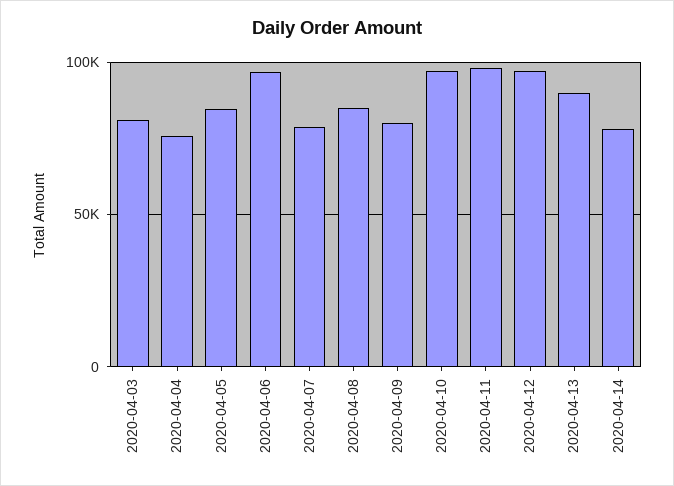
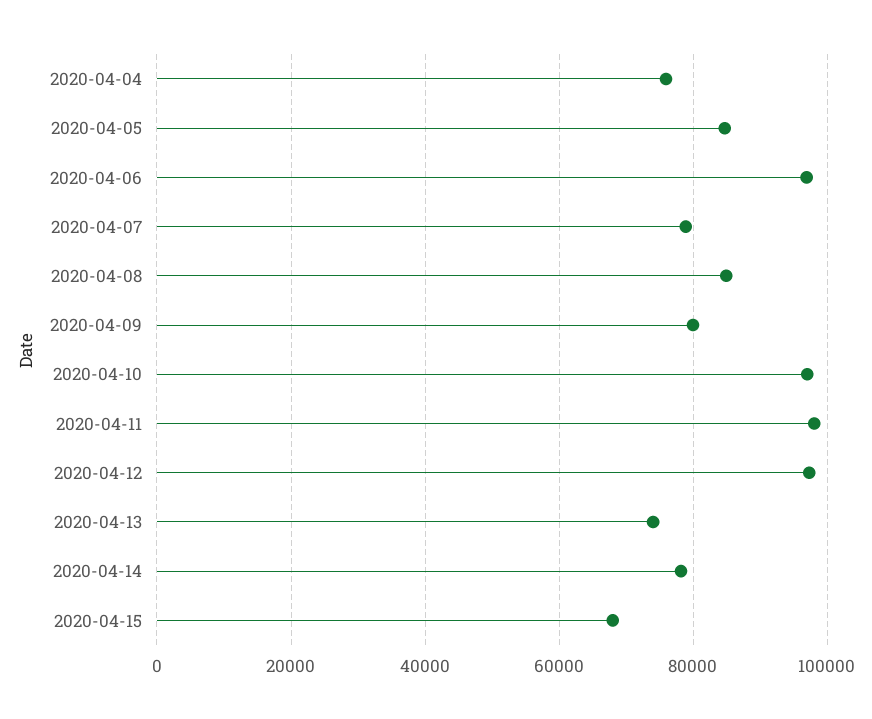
2020-04-03: 80000 -> none
2020-04-13: 90000 -> 74000
2020-04-15: none -> 68000

